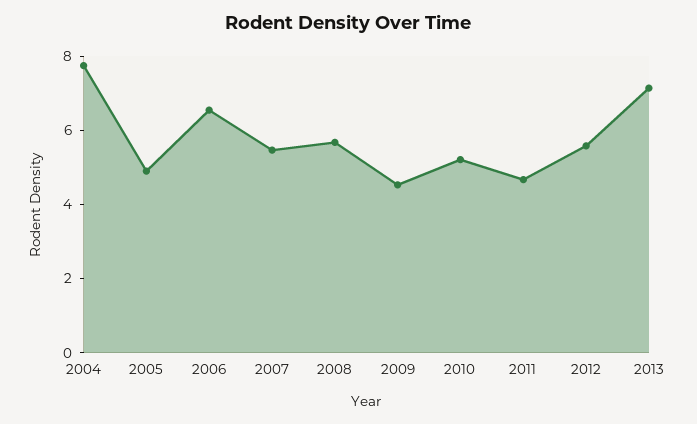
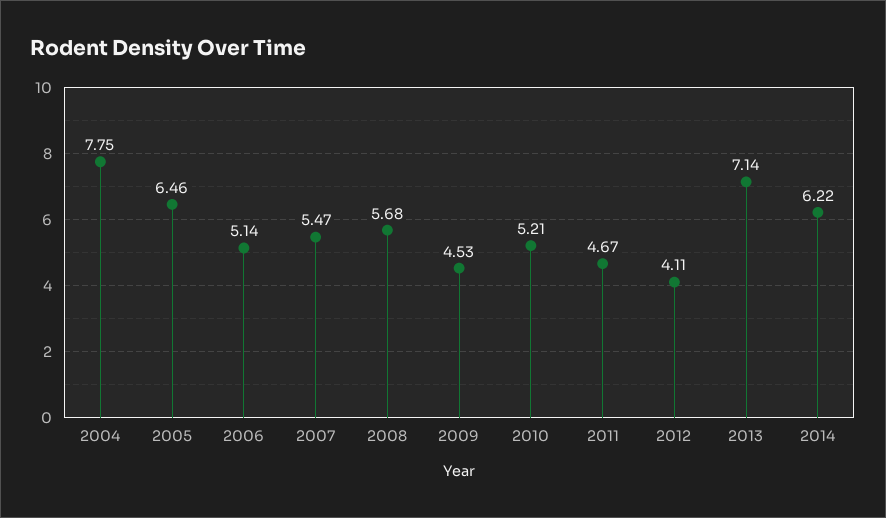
2005: 5 -> 6.46
2006: 6.5 -> 5.14
2012: 5.5 -> 4.11
2014: none -> 6.22

